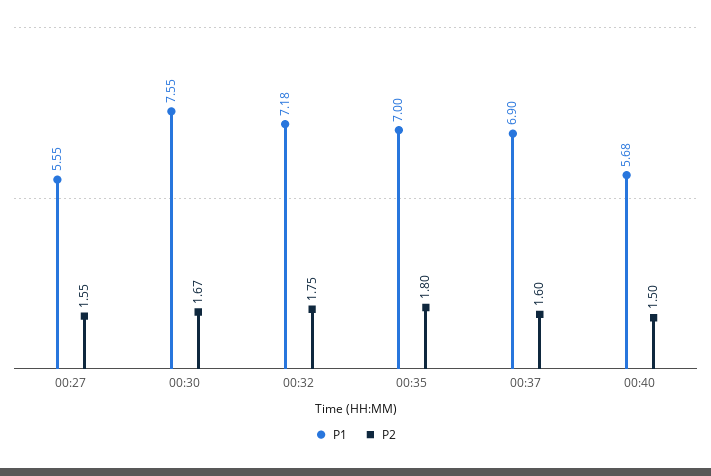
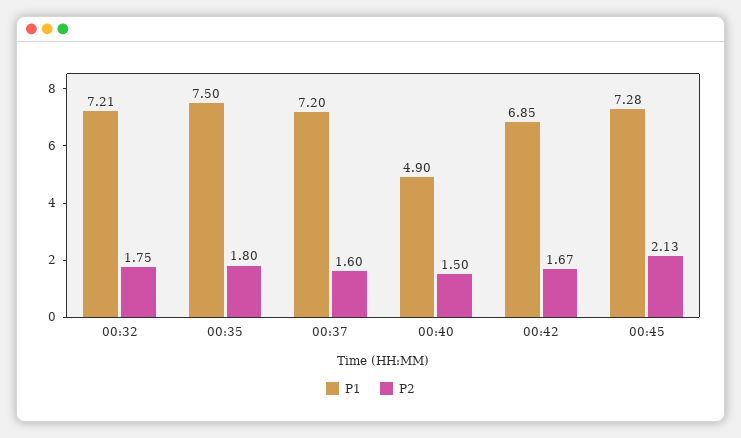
P1, 00:27: 5.55 -> none
P2, 00:27: 1.55 -> none
P1, 00:30: 7.55 -> none
P2, 00:30: 1.67 -> none
P1, 00:32: 7.18 -> 7.21
P1, 00:35: 7 -> 7.5
P1, 00:37: 6.9 -> 7.2
P1, 00:40: 5.68 -> 4.9
P1, 00:42: none -> 6.85
P2, 00:42: none -> 1.67
P1, 00:45: none -> 7.28
P2, 00:45: none -> 2.13

